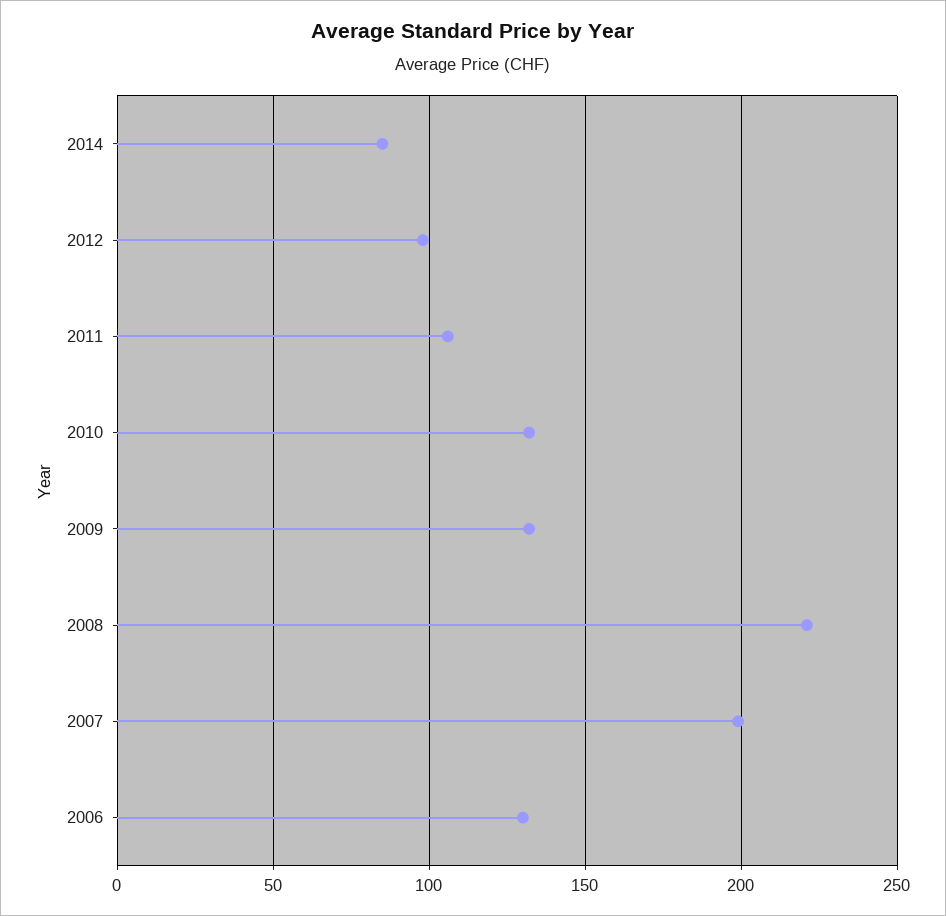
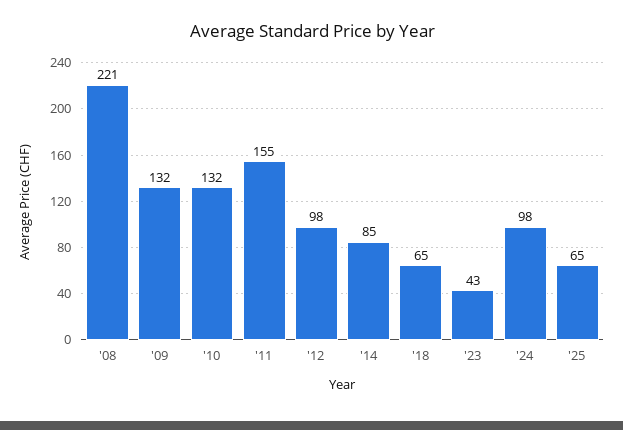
2011: 105 -> 155
2007: 200 -> none
2006: 130 -> none
'18: none -> 65
'23: none -> 43
'24: none -> 98
'25: none -> 65

